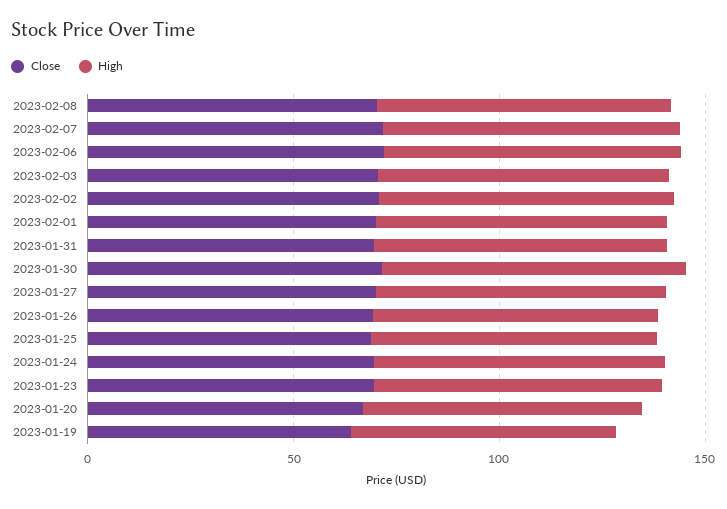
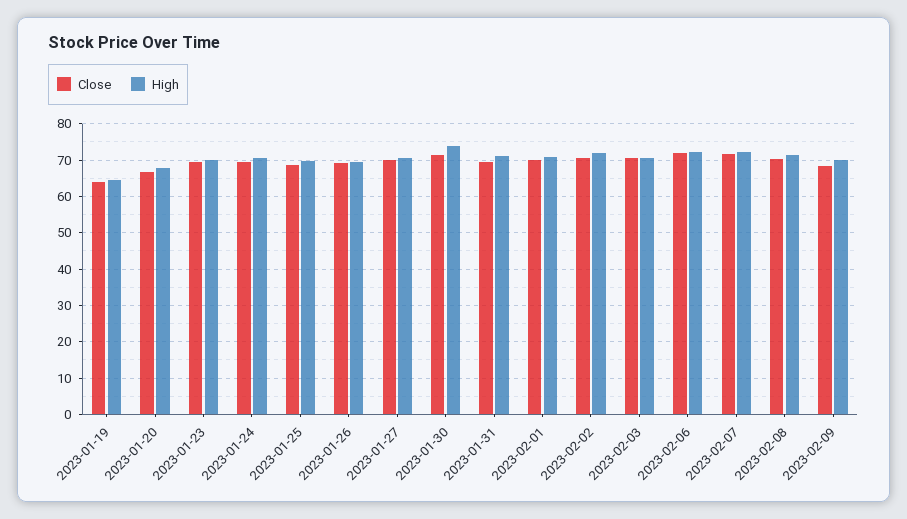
Close, 2023-02-09: none -> 68
High, 2023-02-09: none -> 70

